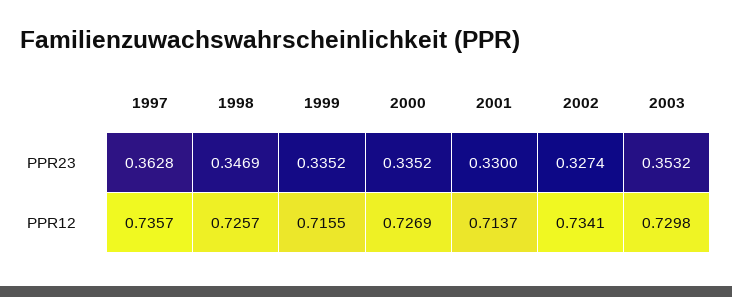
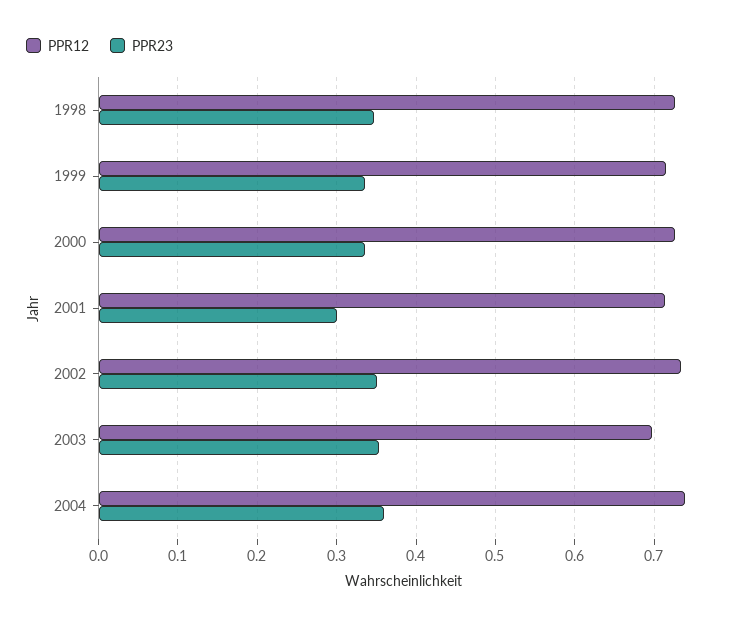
PPR23, 1997: 0.3628 -> none
PPR23, 2001: 0.33 -> 0.3
PPR23, 2002: 0.3274 -> 0.35
PPR12, 1997: 0.7357 -> none
PPR12, 2003: 0.7298 -> 0.7
PPR12, 2004: none -> 0.74
PPR23, 2004: none -> 0.36

